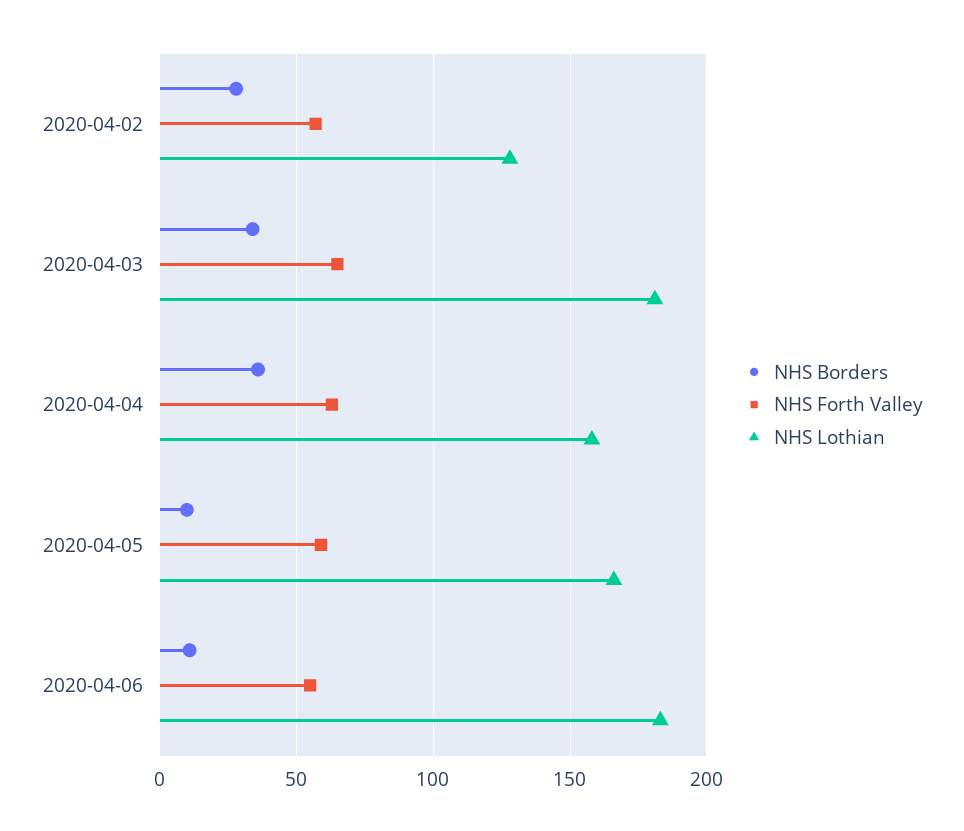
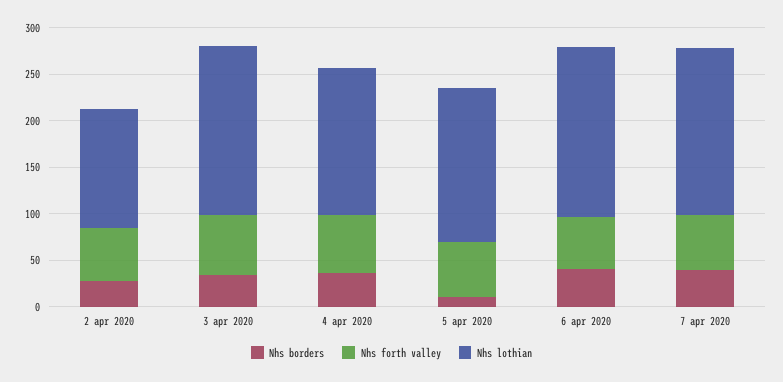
NHS Borders, 2020-04-06: 10 -> 40
NHS Borders, 7 apr 2020: none -> 40
NHS Forth Valley, 7 apr 2020: none -> 60
NHS Lothian, 7 apr 2020: none -> 180

